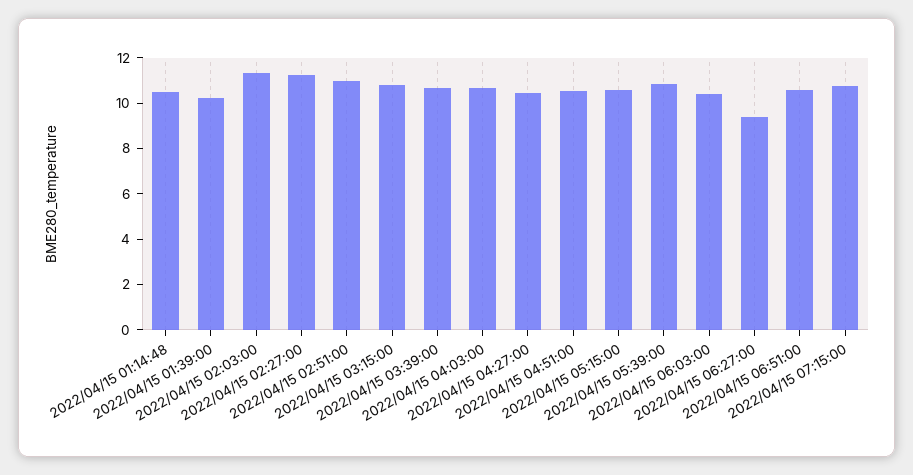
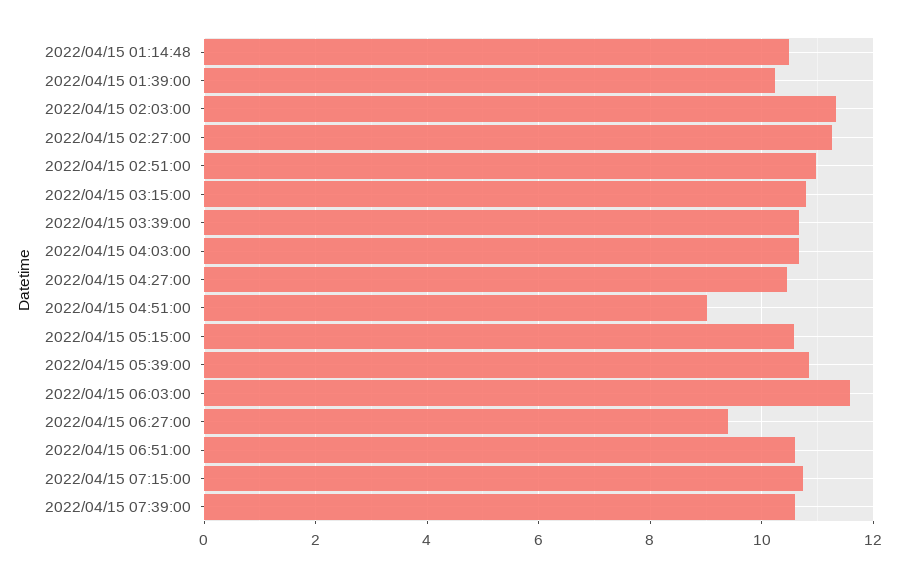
2022/04/15 04:51:00: 10.5 -> 9
2022/04/15 06:03:00: 10.5 -> 11.6
2022/04/15 07:39:00: none -> 10.6

